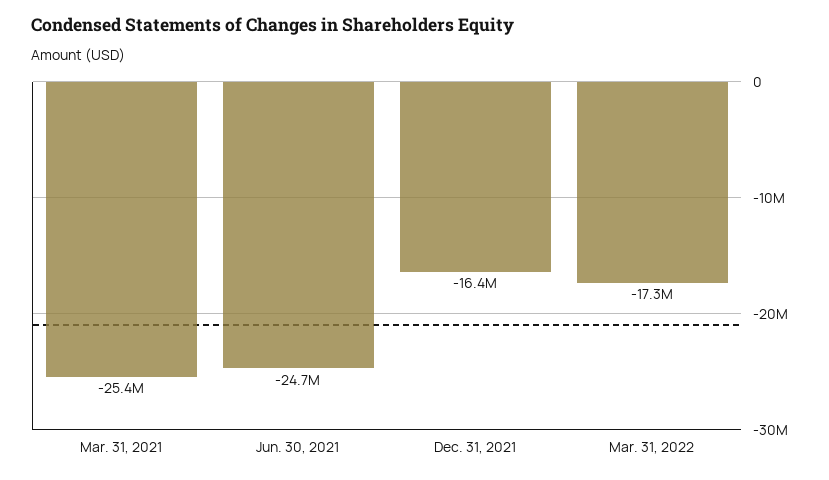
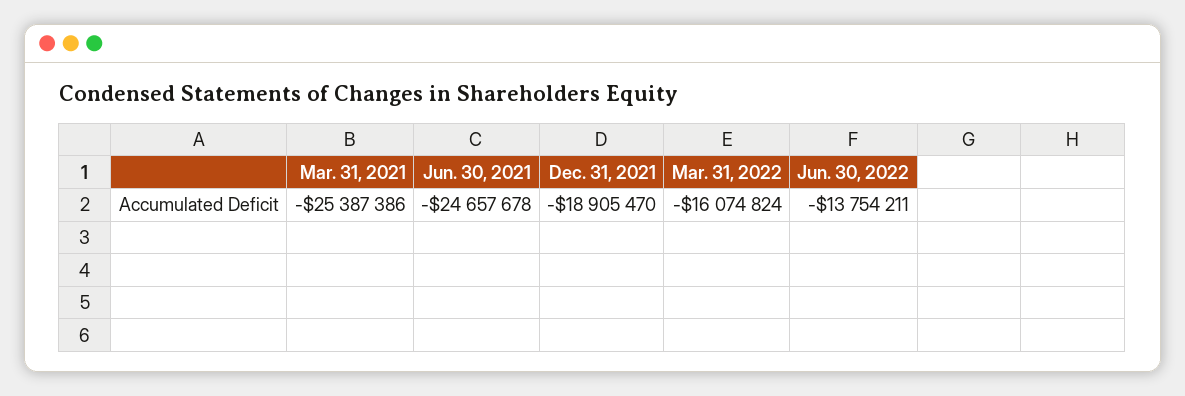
Dec. 31, 2021: -16400000 -> -18905470
Mar. 31, 2022: -17300000 -> -16074824
Jun. 30, 2022: none -> -13754211

